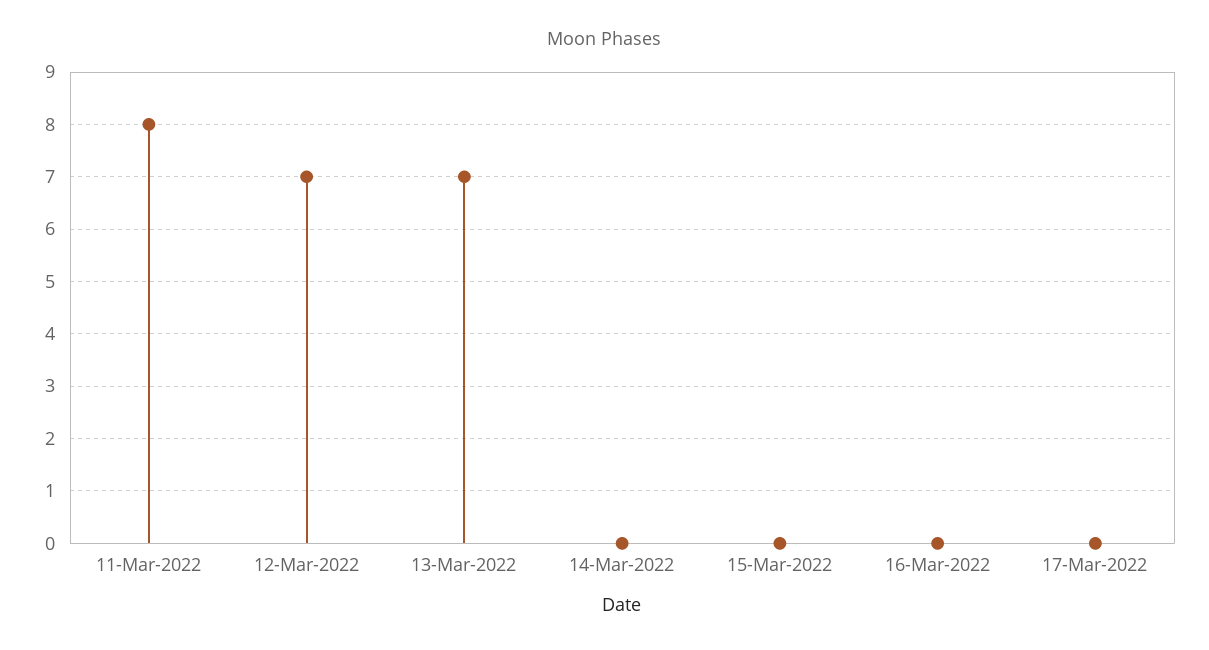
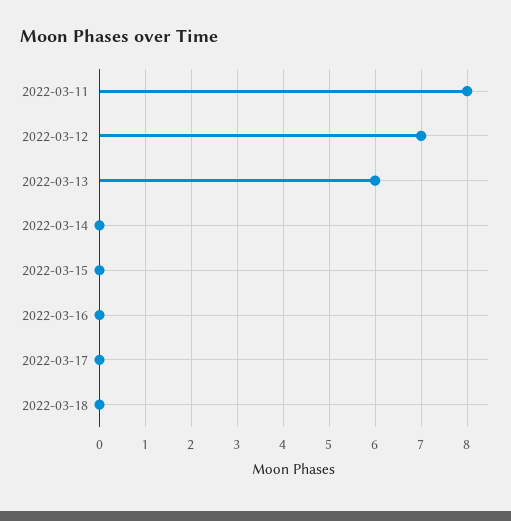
13-Mar-2022: 7 -> 6
2022-03-18: none -> 0

